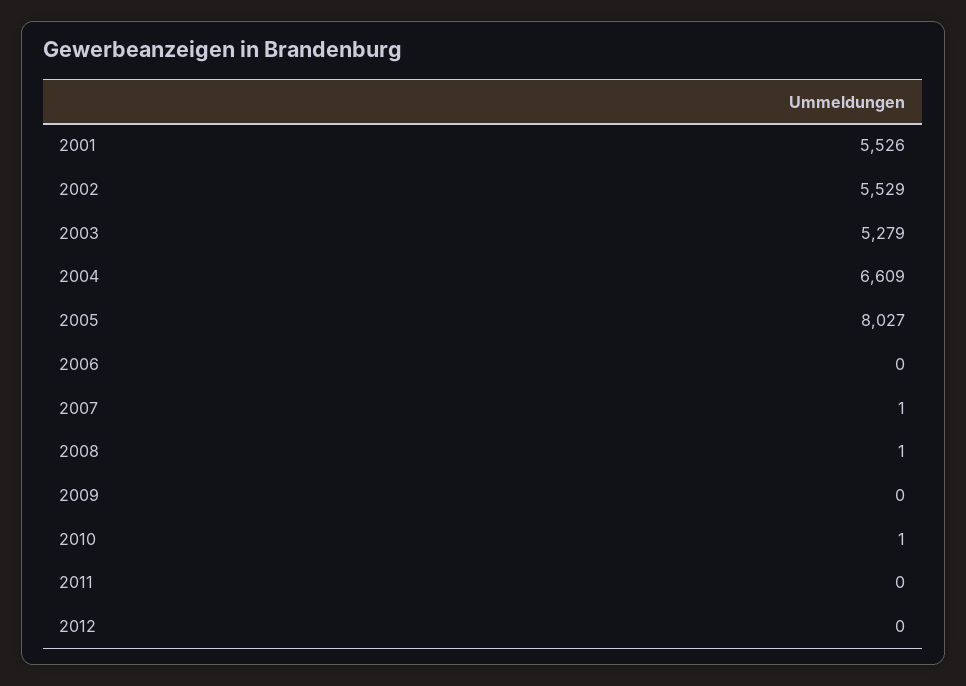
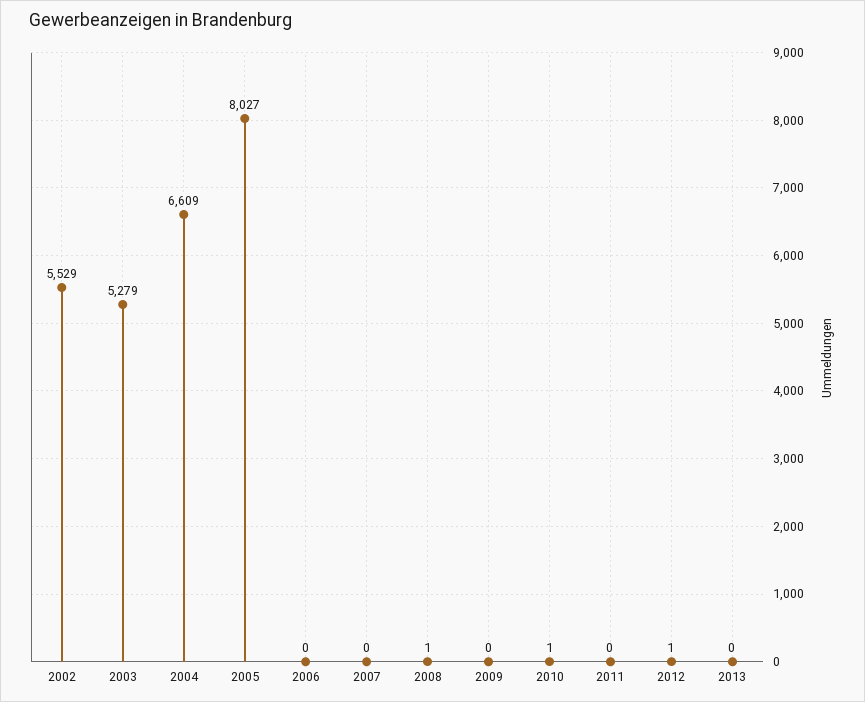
2001: 5526 -> none
2007: 1 -> 0
2012: 0 -> 1
2013: none -> 0

